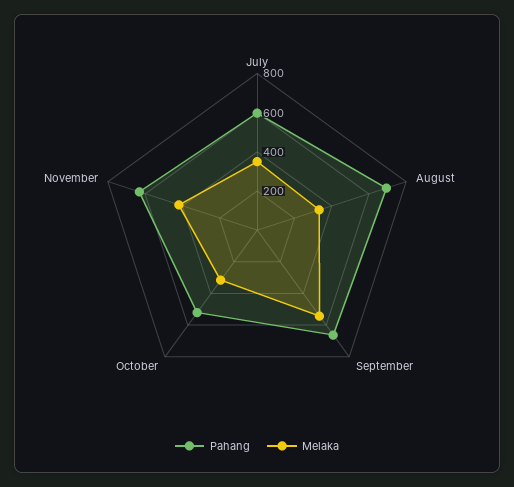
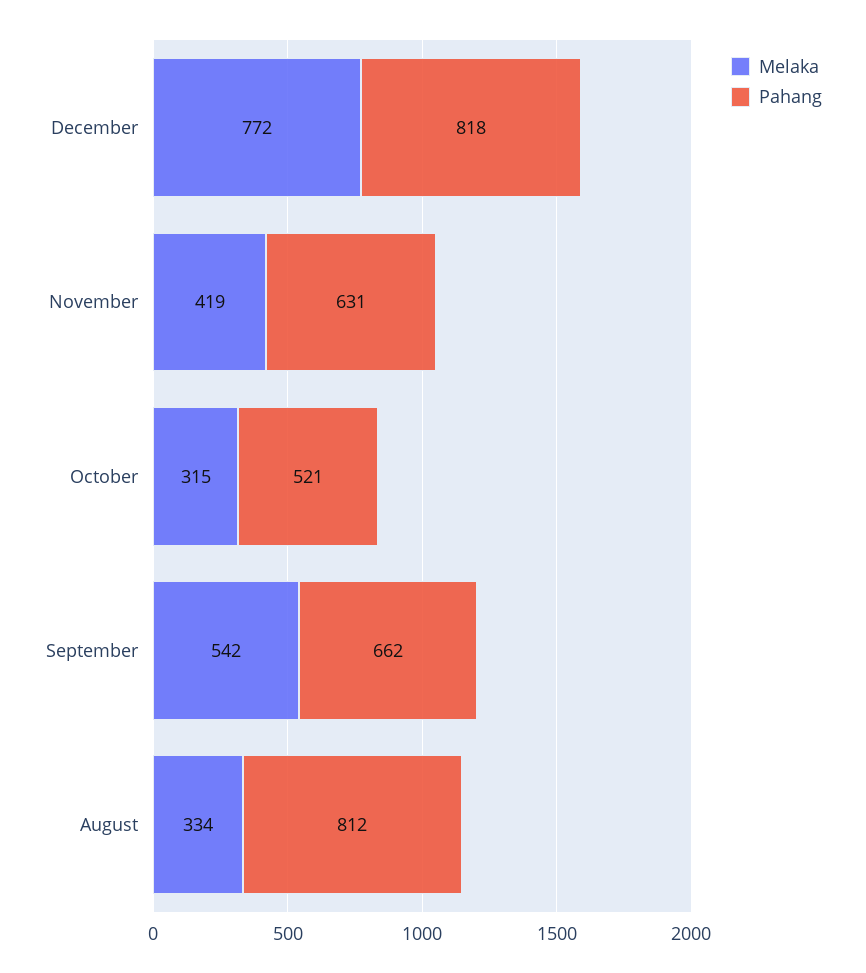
Pahang, July: 600 -> none
Melaka, July: 350 -> none
Pahang, August: 700 -> 812
Melaka, December: none -> 772
Pahang, December: none -> 818

